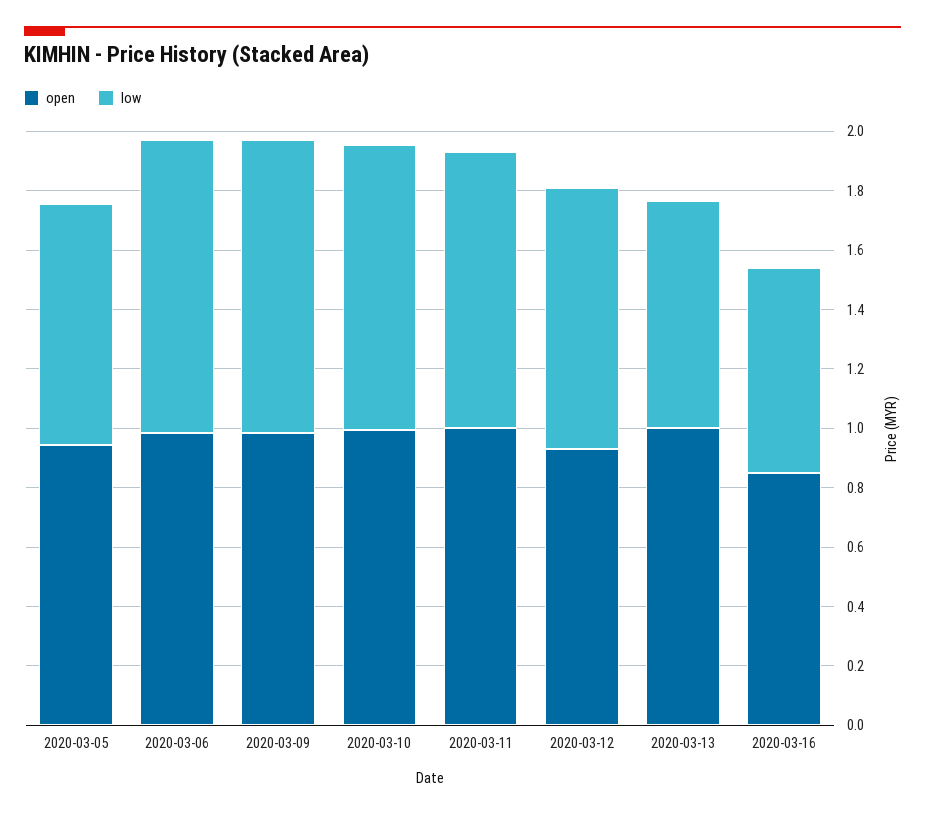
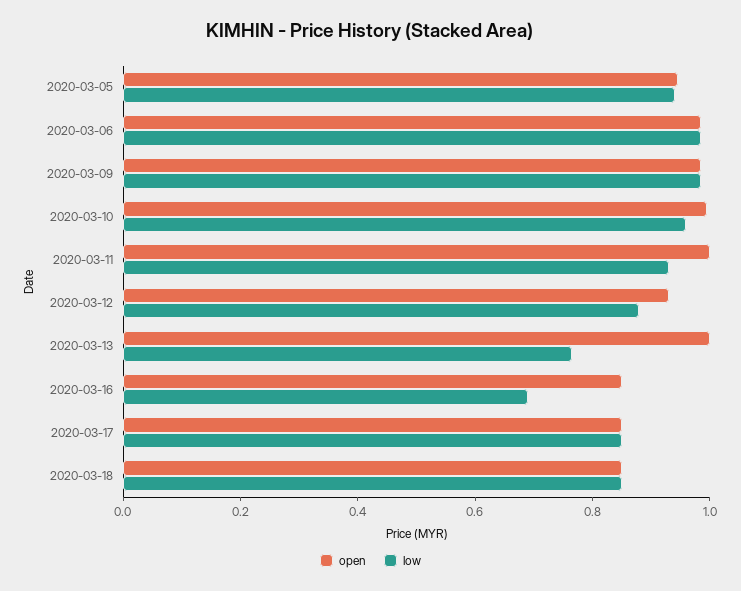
low, 2020-03-05: 0.8 -> 0.95
open, 2020-03-17: none -> 0.85
low, 2020-03-17: none -> 0.85
open, 2020-03-18: none -> 0.85
low, 2020-03-18: none -> 0.85

